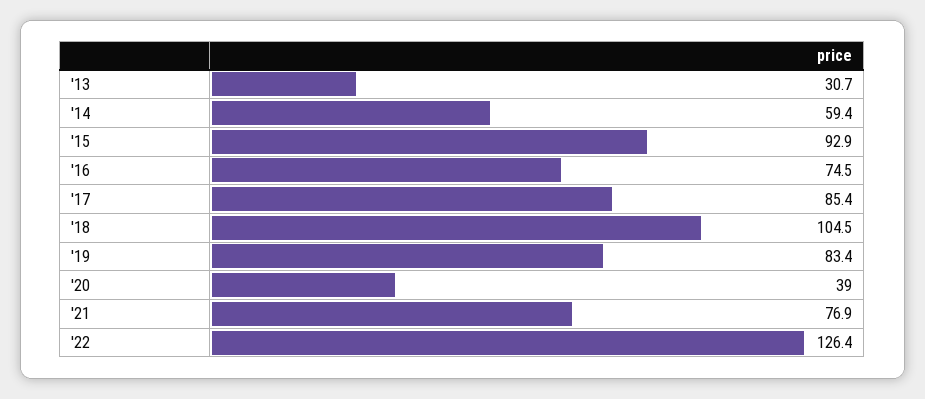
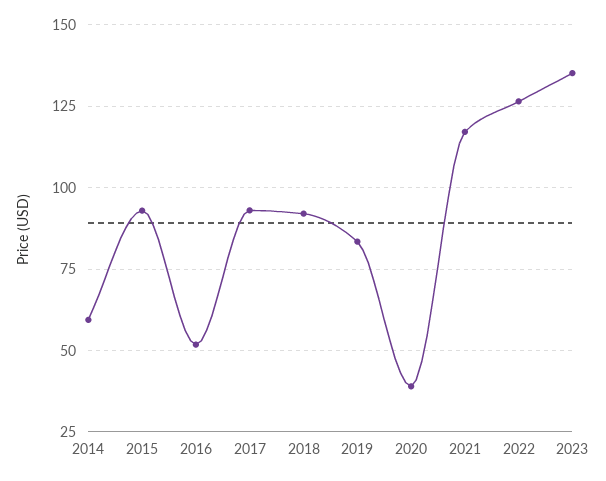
'13: 30.7 -> none
'16: 74.5 -> 52.5
'17: 85.4 -> 92.5
'18: 104.5 -> 92.5
'21: 76.9 -> 117.5
2023: none -> 135

